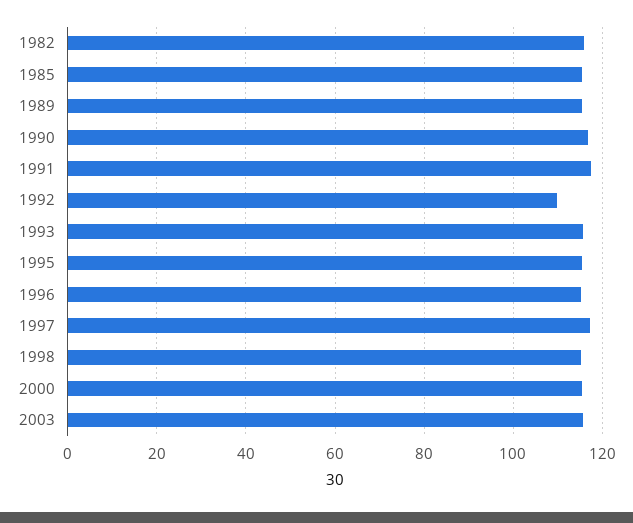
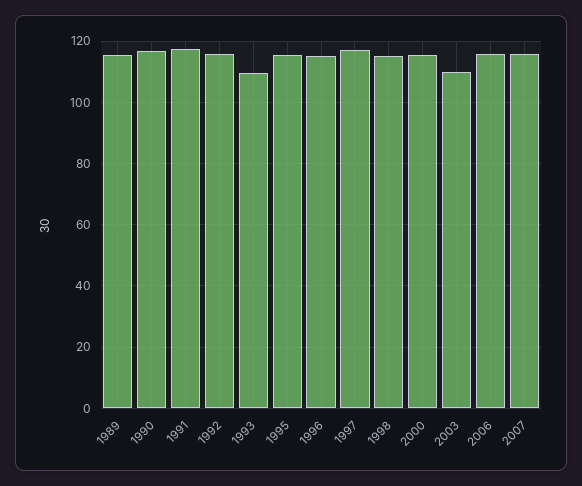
1982: 116 -> none
1985: 116 -> none
1992: 110 -> 116
1993: 116 -> 110
2003: 116 -> 110
2006: none -> 116
2007: none -> 116

